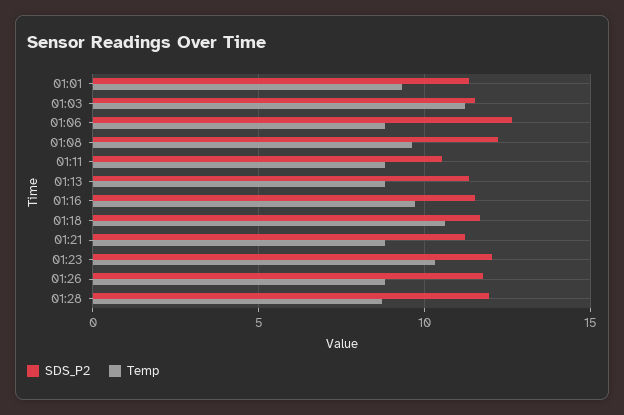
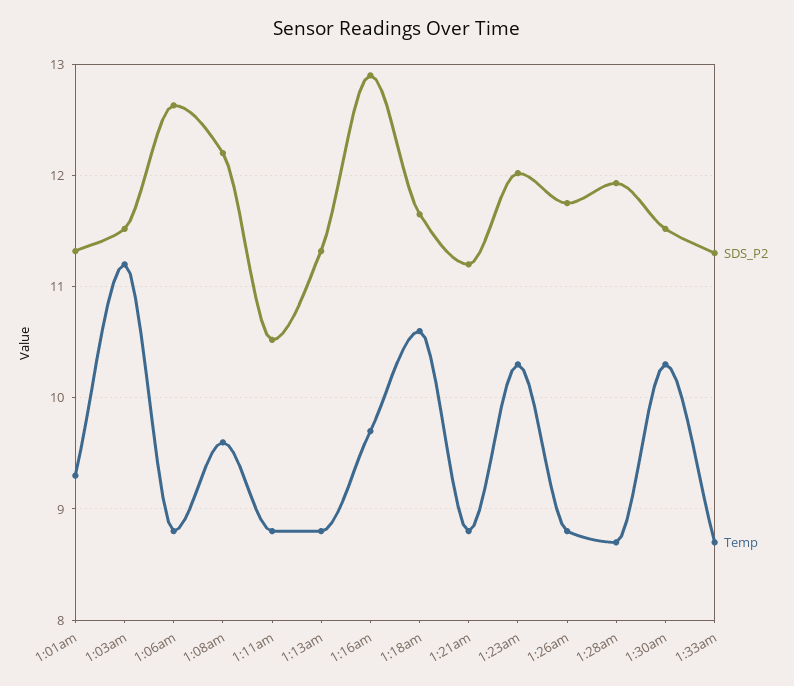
SDS_P2, 01:16: 11.5 -> 12.9
SDS_P2, 1:30am: none -> 11.5
Temp, 1:30am: none -> 10.3
SDS_P2, 1:33am: none -> 11.3
Temp, 1:33am: none -> 8.7

